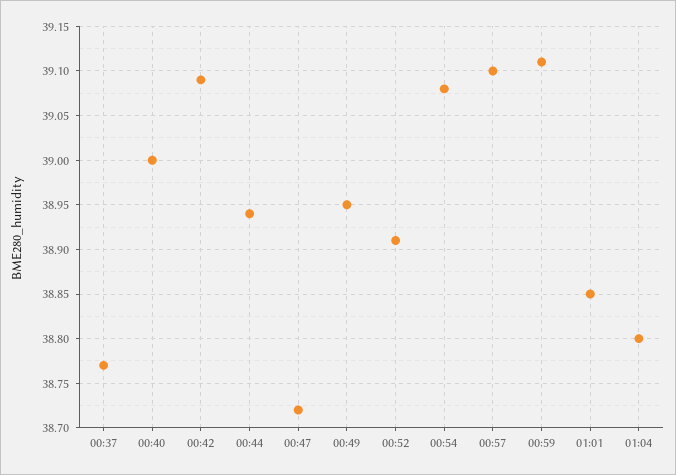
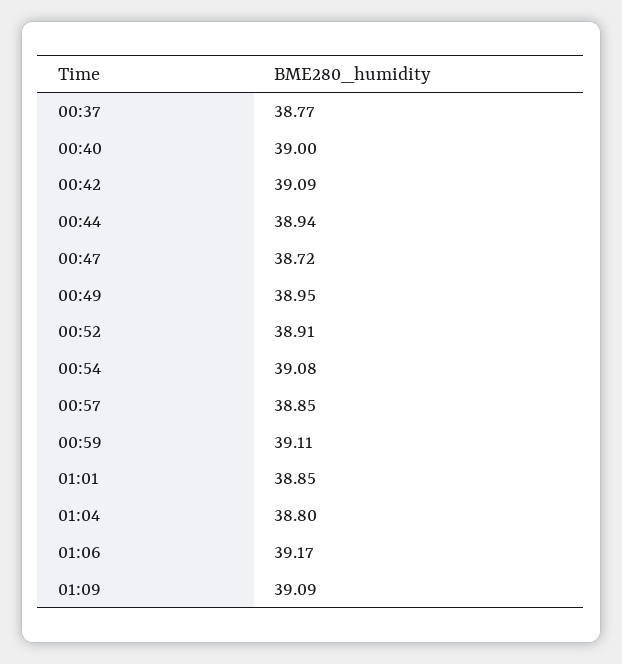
00:57: 39.1 -> 38.85
01:06: none -> 39.17
01:09: none -> 39.09

